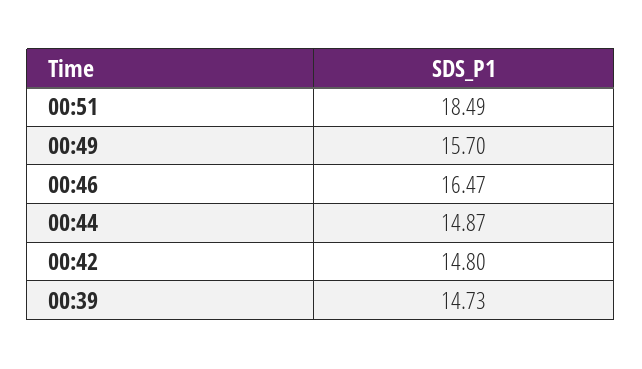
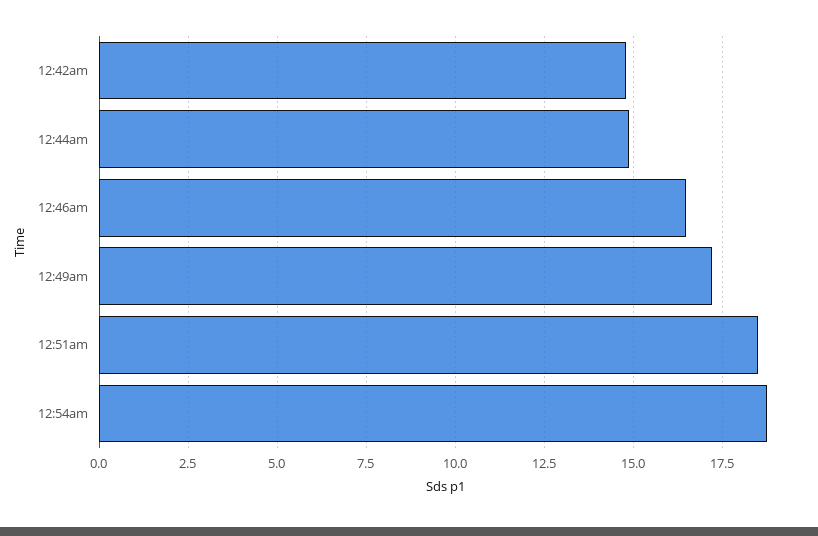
00:49: 15.7 -> 17.25
00:39: 14.73 -> none
12:54am: none -> 18.75

